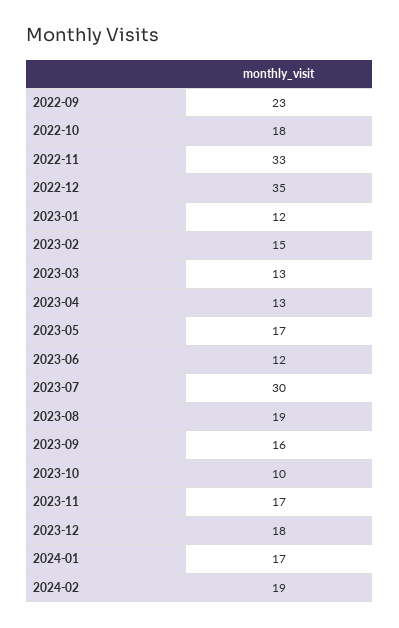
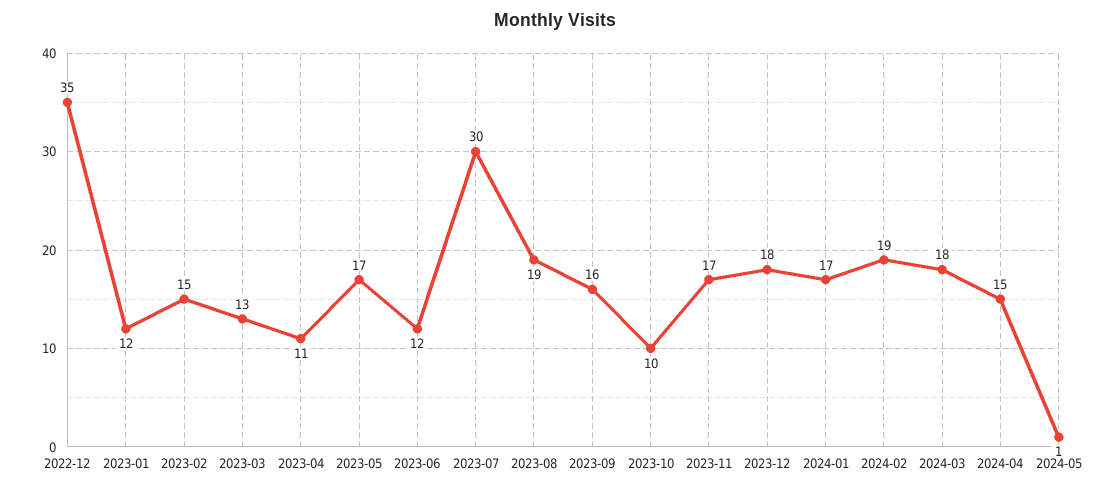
2022-09: 23 -> none
2022-10: 18 -> none
2022-11: 33 -> none
2023-04: 13 -> 11
2024-03: none -> 18
2024-04: none -> 15
2024-05: none -> 1

